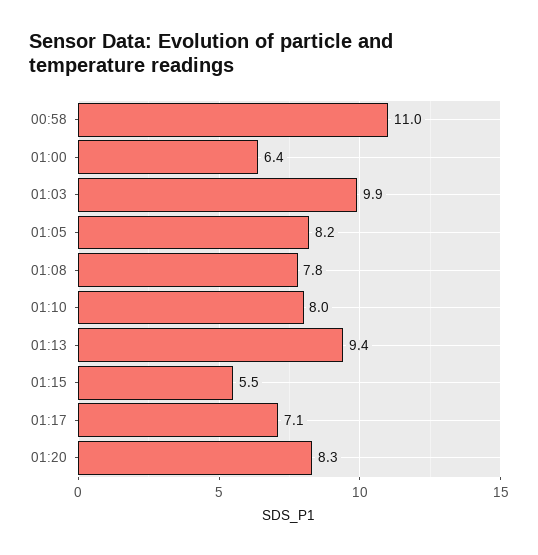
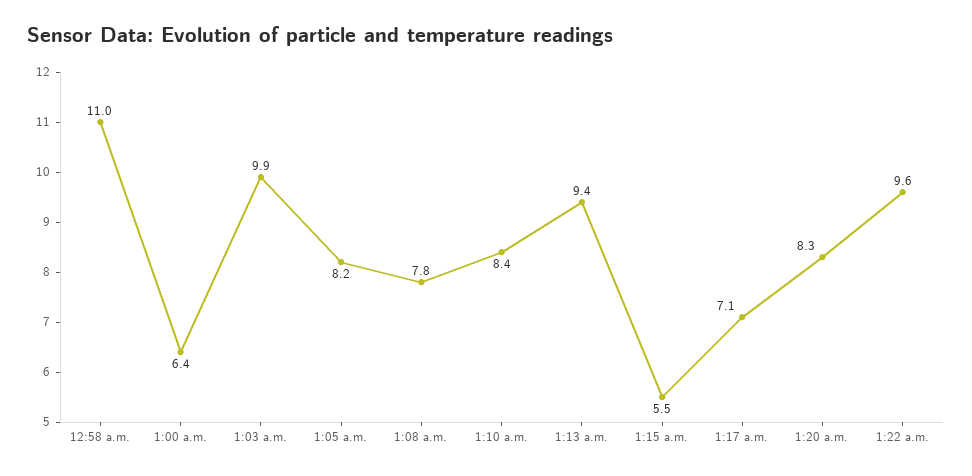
01:10: 8 -> 8.4
1:22 a.m.: none -> 9.6

